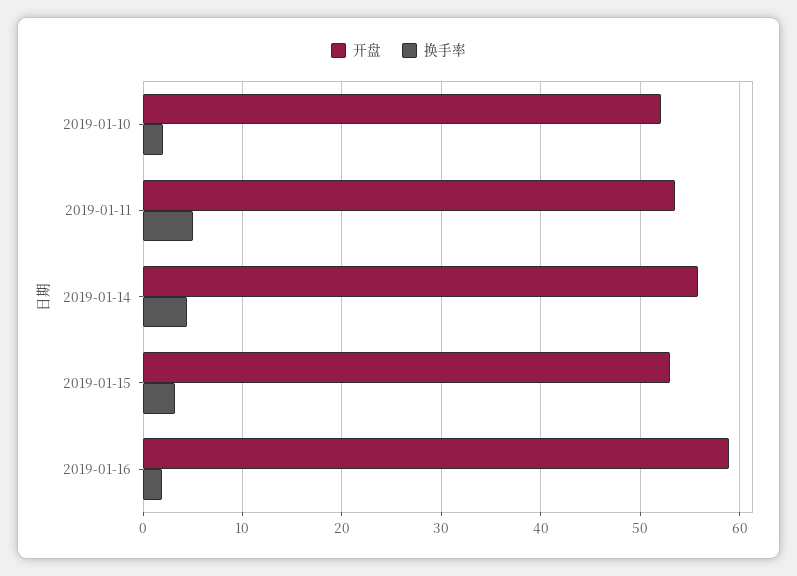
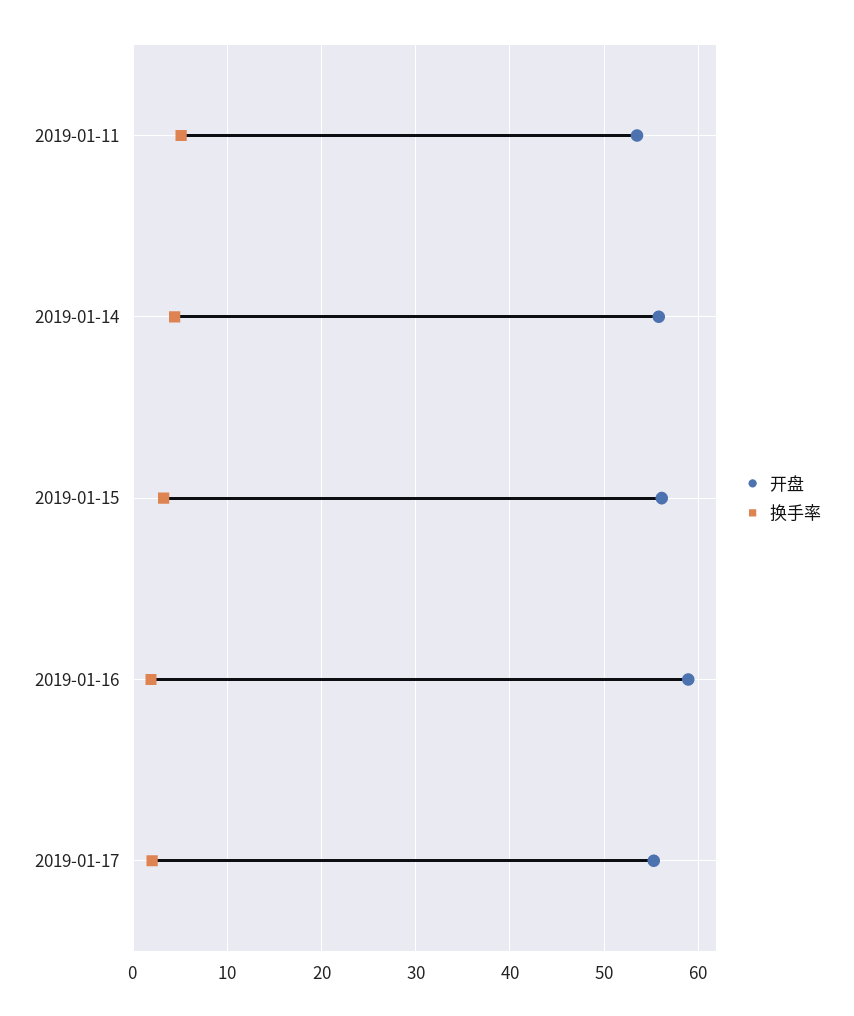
开盘, 2019-01-10: 52 -> none
换手率, 2019-01-10: 2 -> none
开盘, 2019-01-15: 53 -> 56
开盘, 2019-01-17: none -> 55
换手率, 2019-01-17: none -> 2

